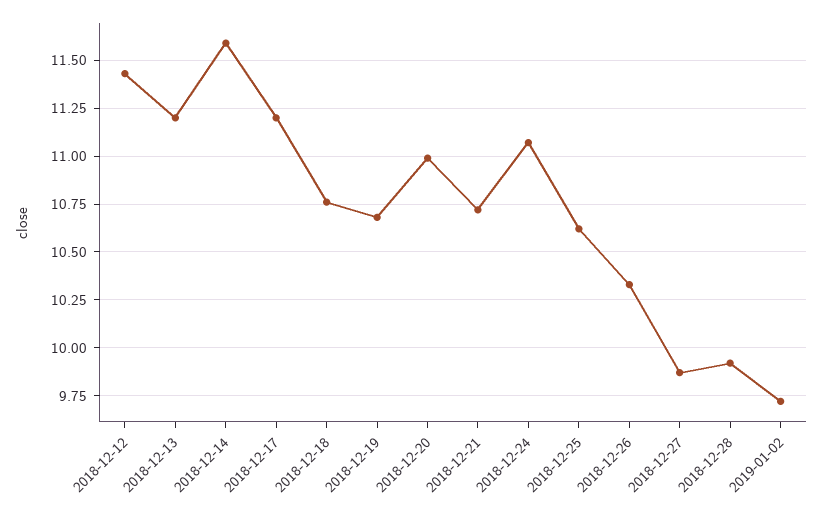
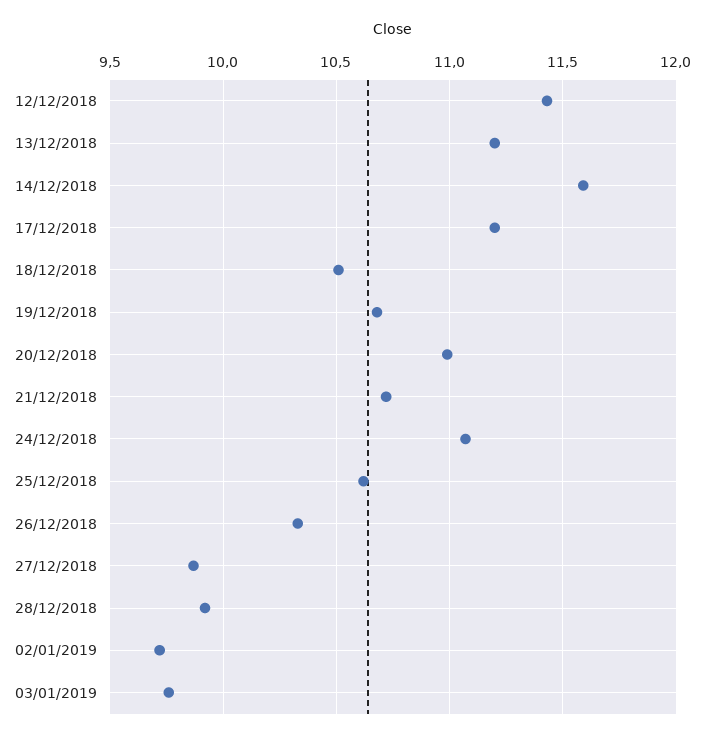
2018-12-18: 10.75 -> 10.5
03/01/2019: none -> 9.75

